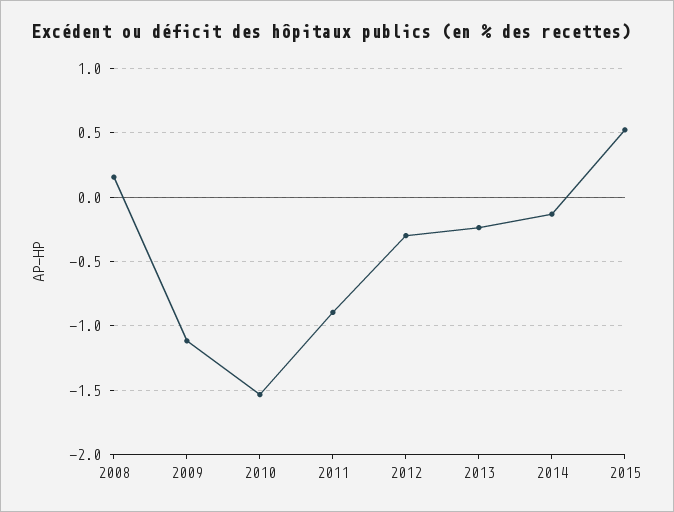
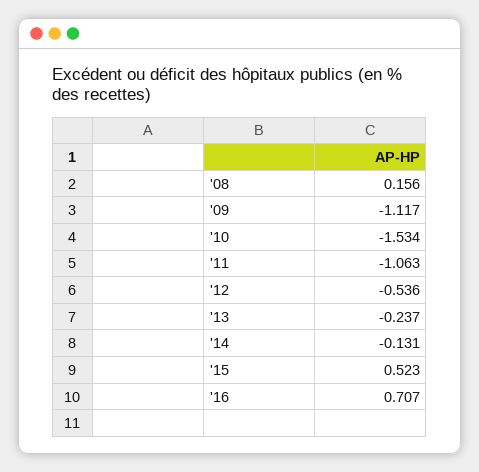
2011: -0.9 -> -1.063
2012: -0.3 -> -0.536
'16: none -> 0.707

